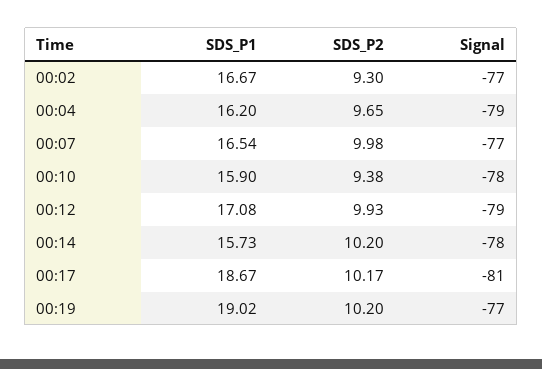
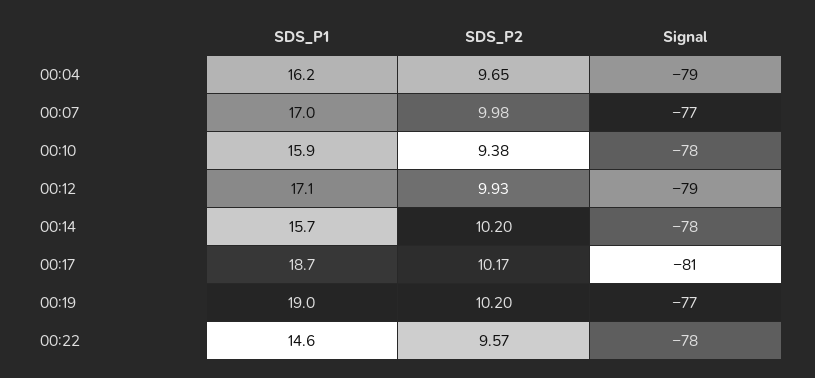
SDS_P1, 00:02: 16.67 -> none
SDS_P2, 00:02: 9.3 -> none
Signal, 00:02: -77 -> none
SDS_P1, 00:07: 16.54 -> 17
SDS_P1, 00:22: none -> 14.6
SDS_P2, 00:22: none -> 9.57
Signal, 00:22: none -> -78

